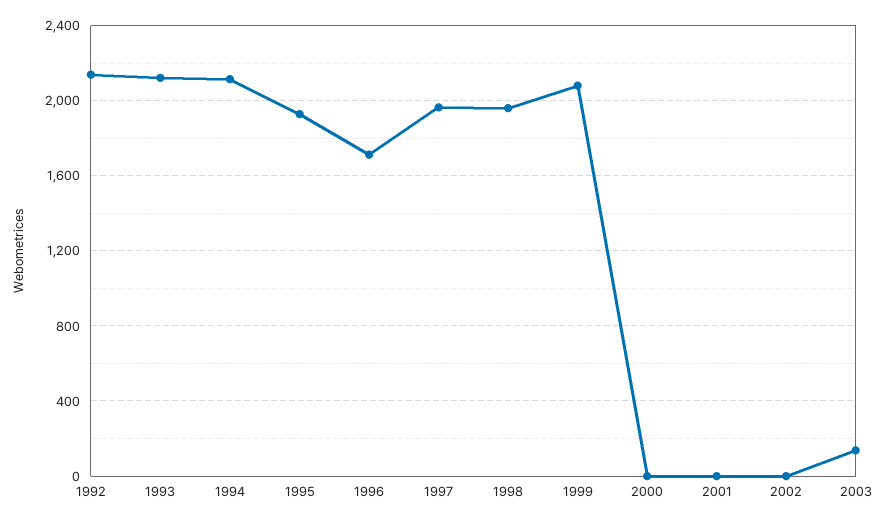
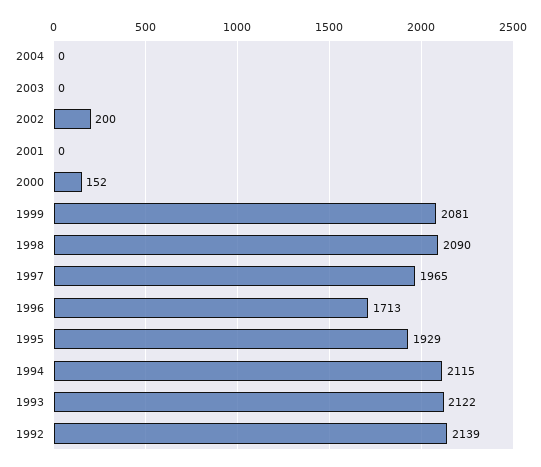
1998: 1950 -> 2090
2000: 0 -> 152
2002: 0 -> 200
2003: 150 -> 0
2004: none -> 0

